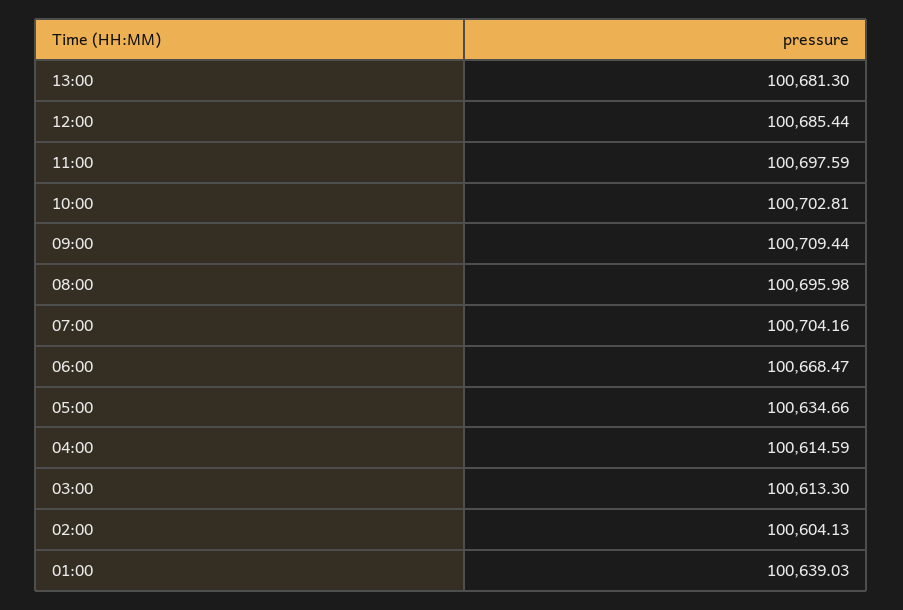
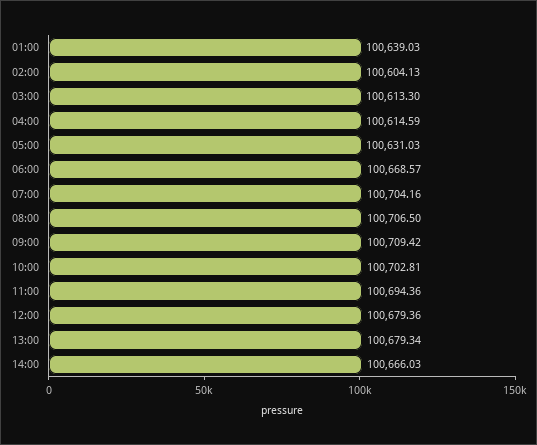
13:00: 100681.3 -> 100679.34
12:00: 100685.44 -> 100679.36
11:00: 100697.59 -> 100694.36
09:00: 100709.44 -> 100709.42
08:00: 100695.98 -> 100706.5
06:00: 100668.47 -> 100668.57
05:00: 100634.66 -> 100631.03
14:00: none -> 100666.03

